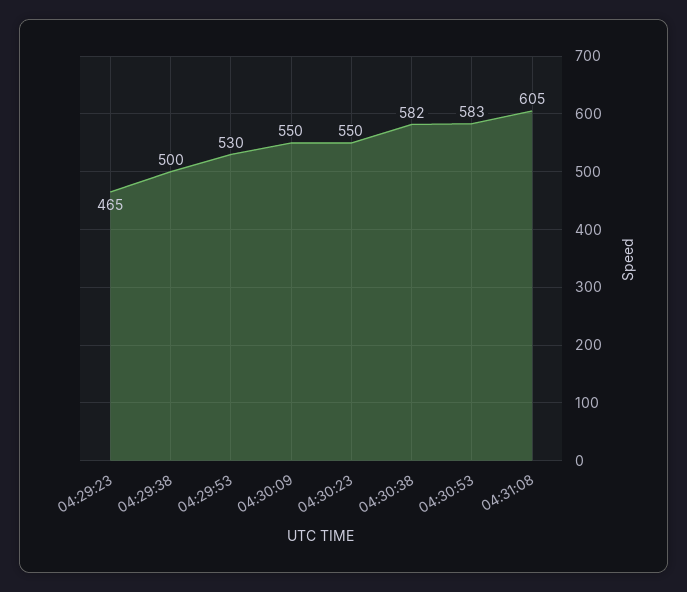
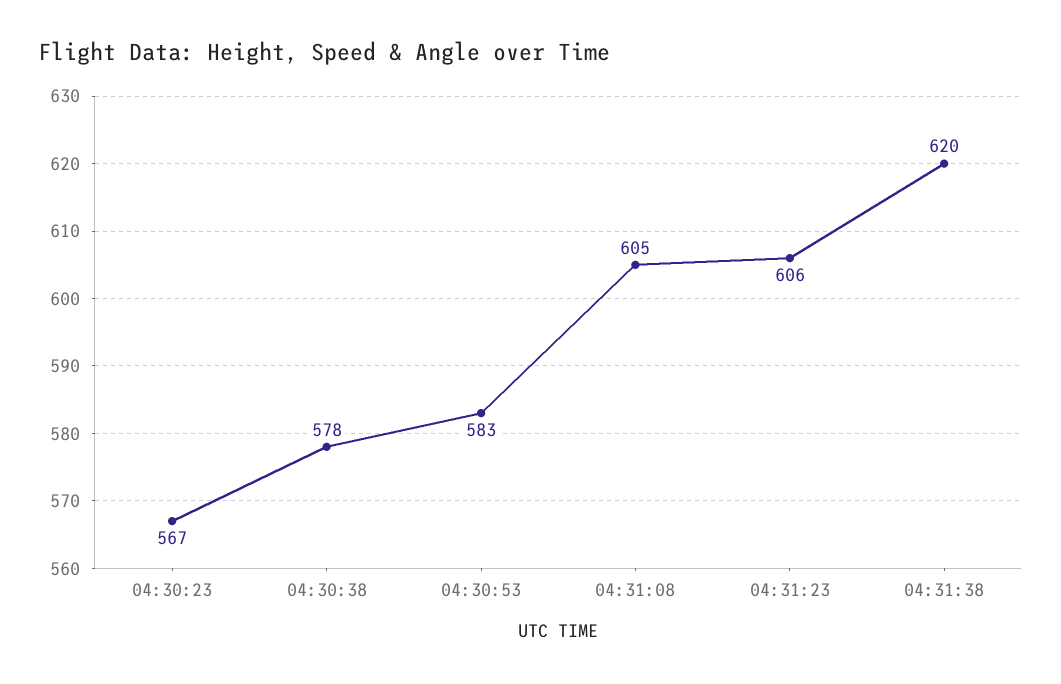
04:29:23: 465 -> none
04:29:38: 500 -> none
04:29:53: 530 -> none
04:30:09: 550 -> none
04:30:23: 550 -> 567
04:30:38: 582 -> 578
04:31:23: none -> 606
04:31:38: none -> 620

